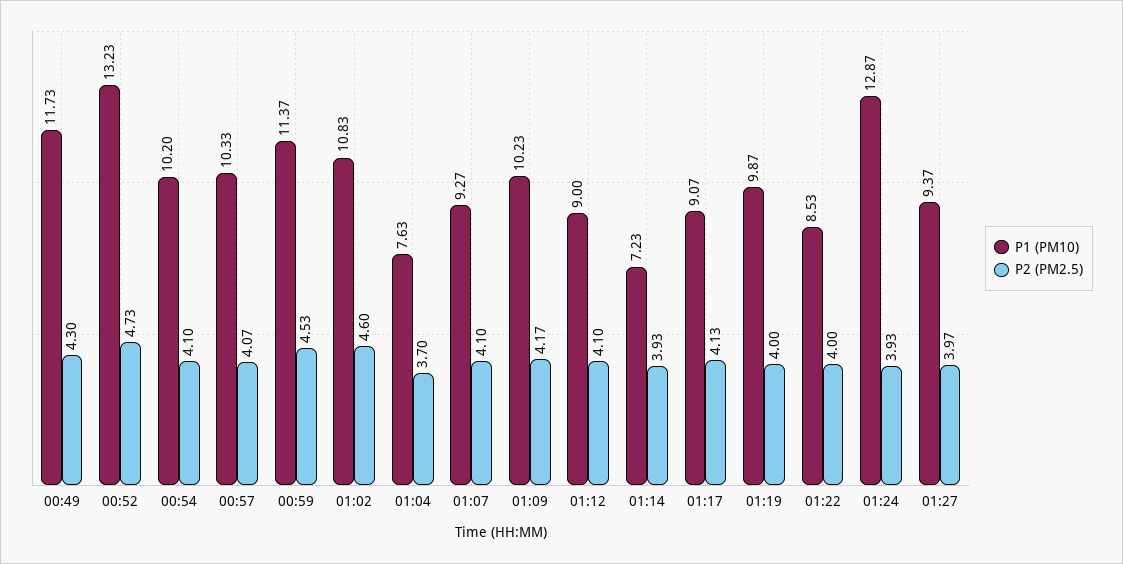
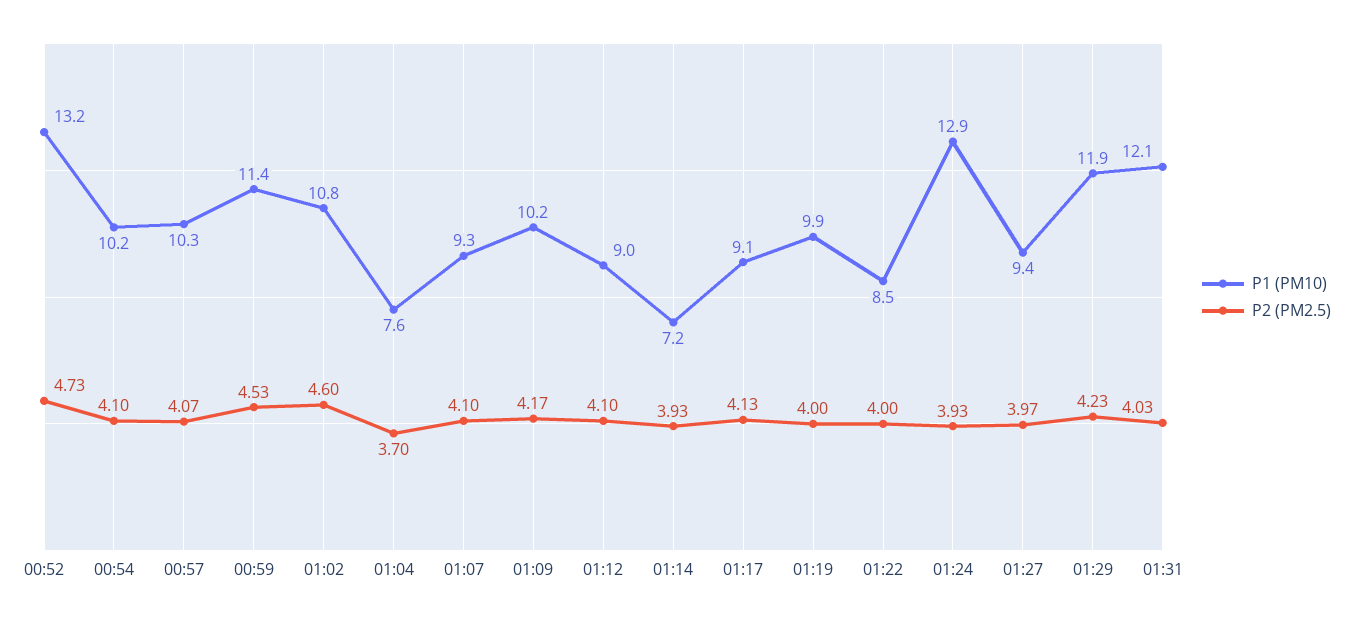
P1 (PM10), 00:49: 11.73 -> none
P2 (PM2.5), 00:49: 4.3 -> none
P1 (PM10), 01:29: none -> 11.9
P2 (PM2.5), 01:29: none -> 4.23
P1 (PM10), 01:31: none -> 12.1
P2 (PM2.5), 01:31: none -> 4.03

